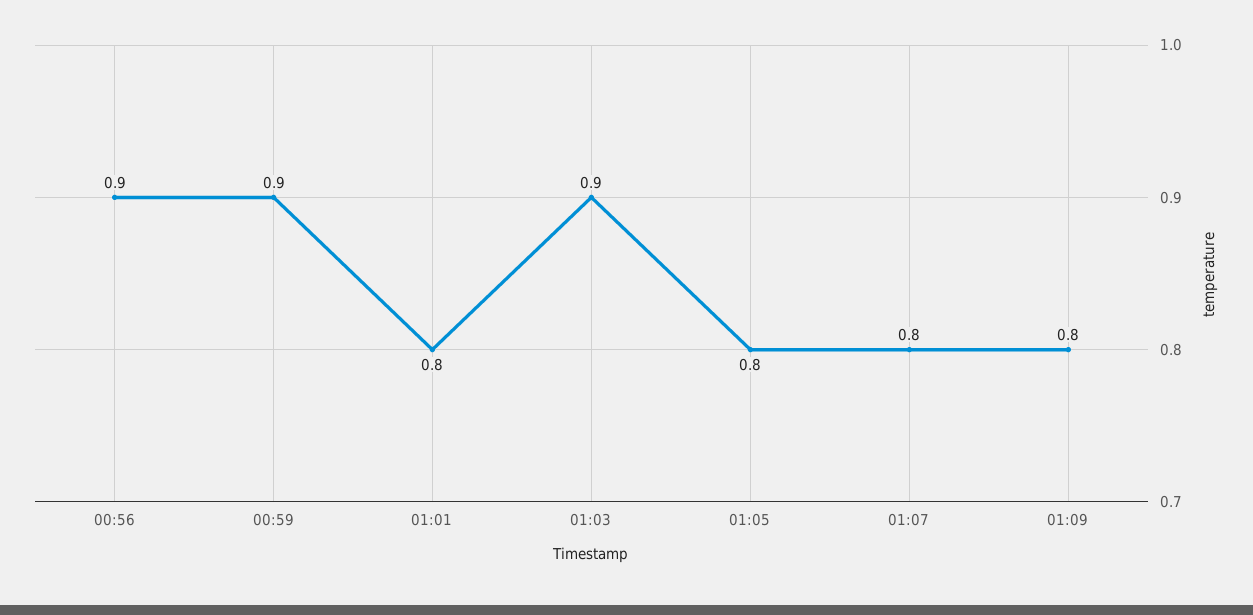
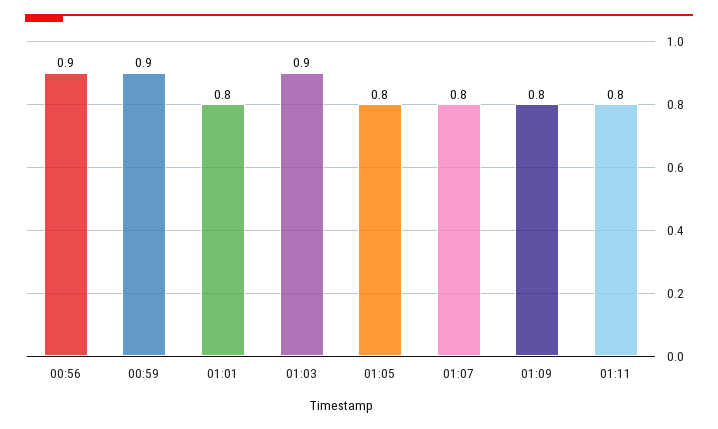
01:11: none -> 0.8

